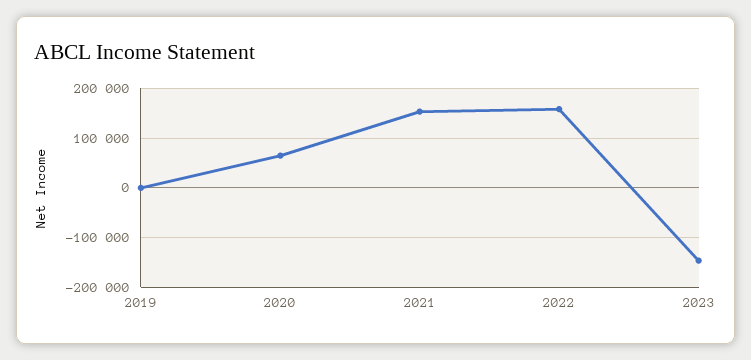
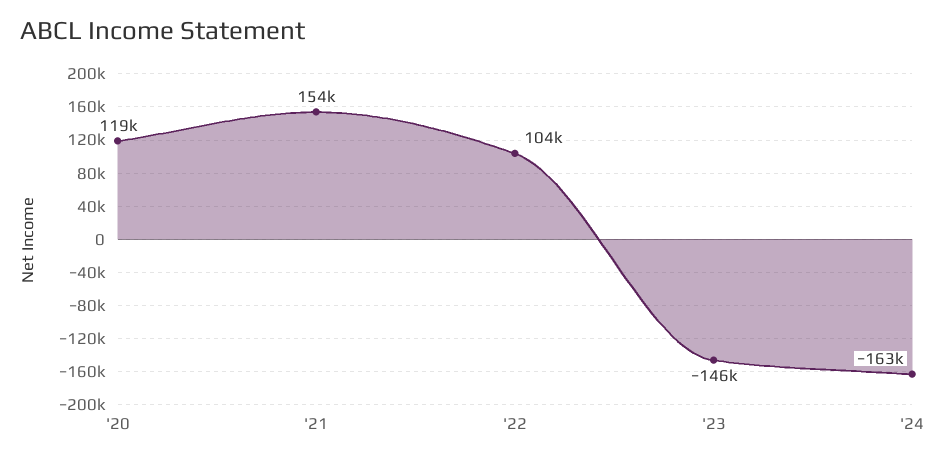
2019: 0 -> none
2020: 60000 -> 119000
2022: 160000 -> 104000
'24: none -> -163000

